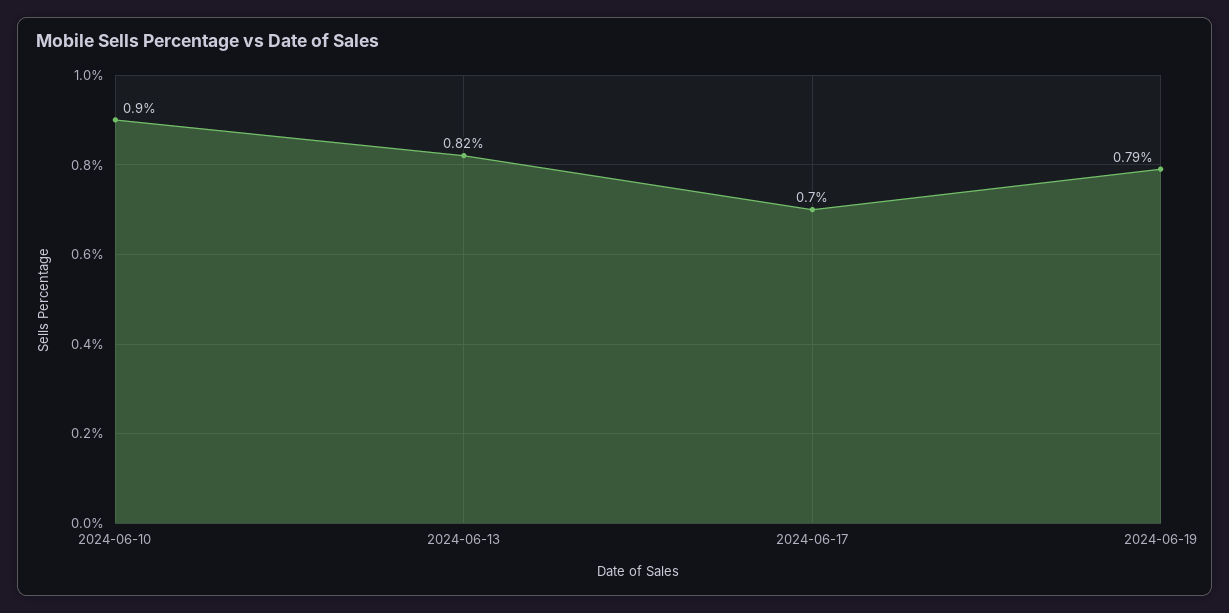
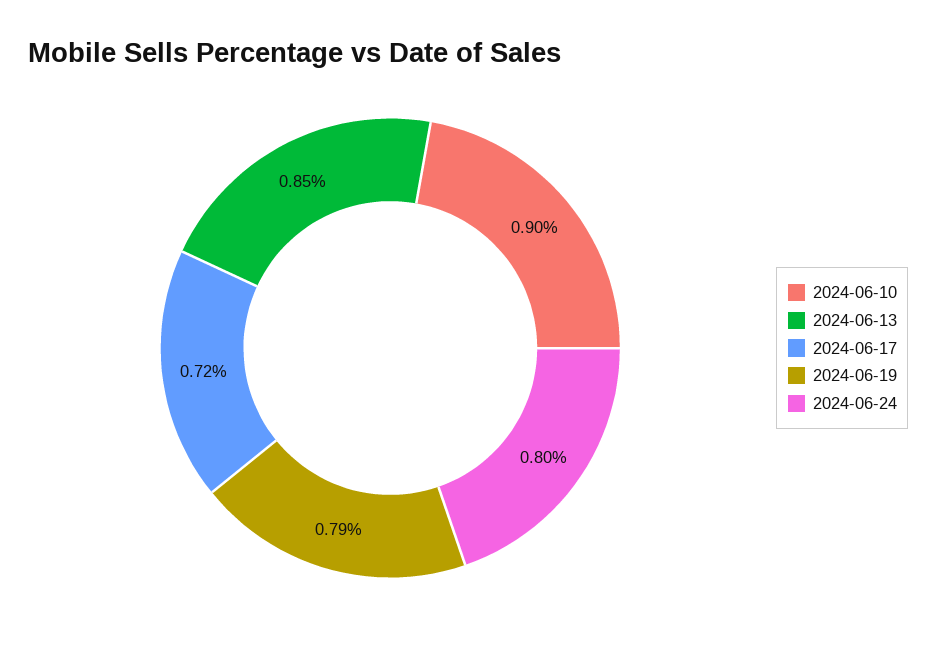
2024-06-13: 0.82 -> 0.85
2024-06-17: 0.7 -> 0.72
2024-06-24: none -> 0.8

